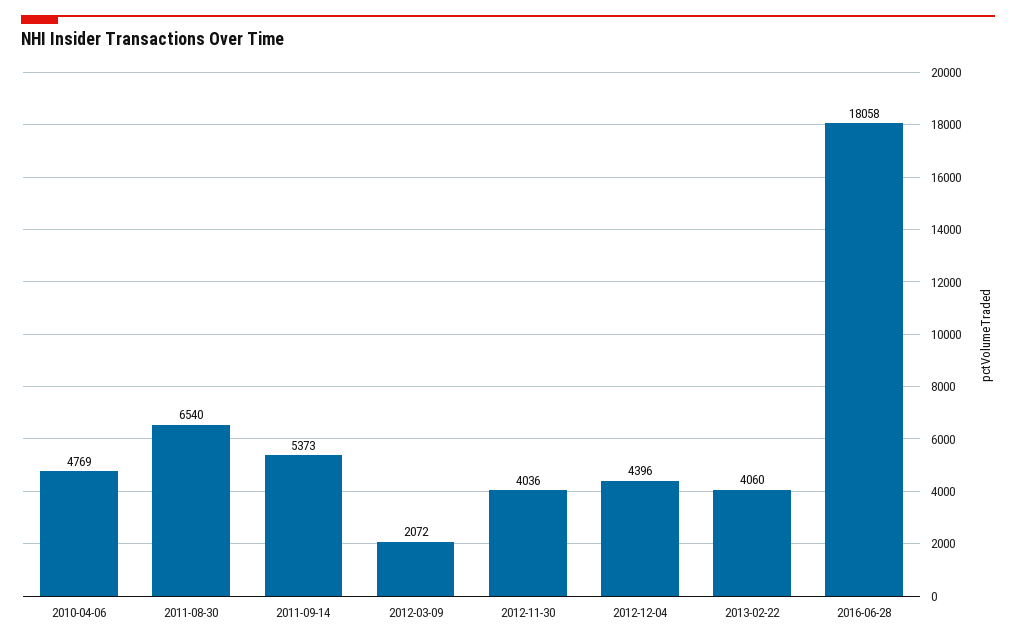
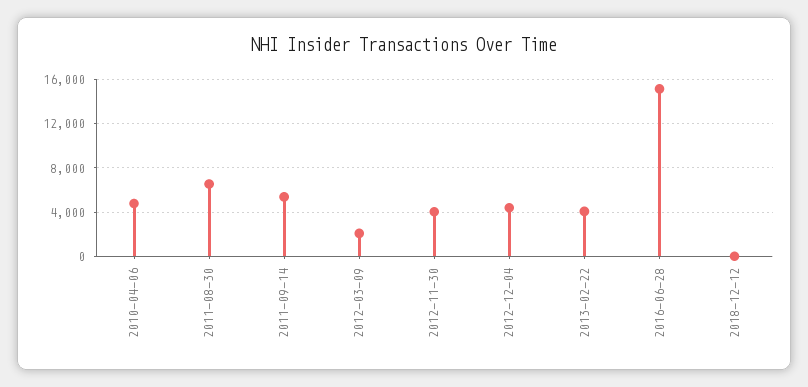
2016-06-28: 18058 -> 15000
2018-12-12: none -> 0

